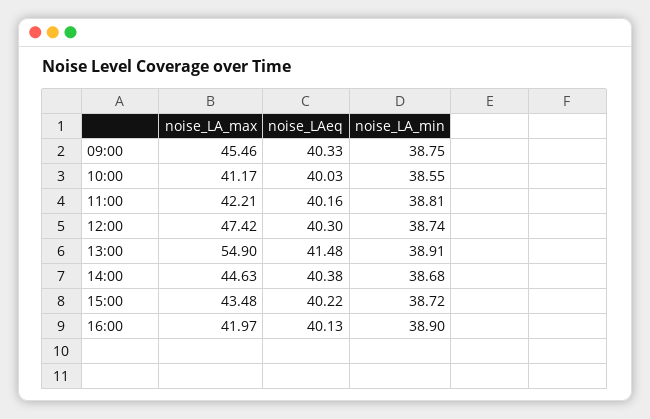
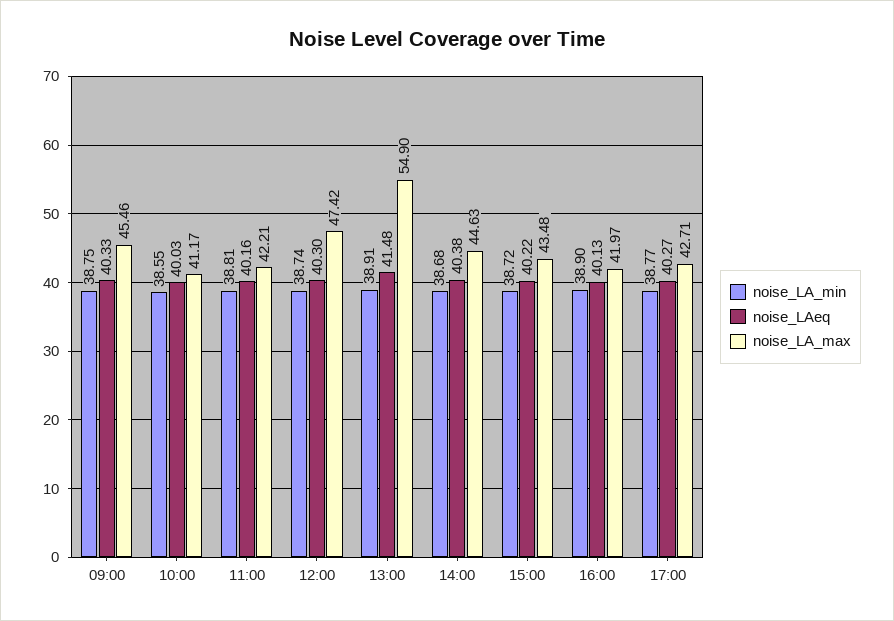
noise_LA_min, 17:00: none -> 38.77
noise_LAeq, 17:00: none -> 40.27
noise_LA_max, 17:00: none -> 42.71

